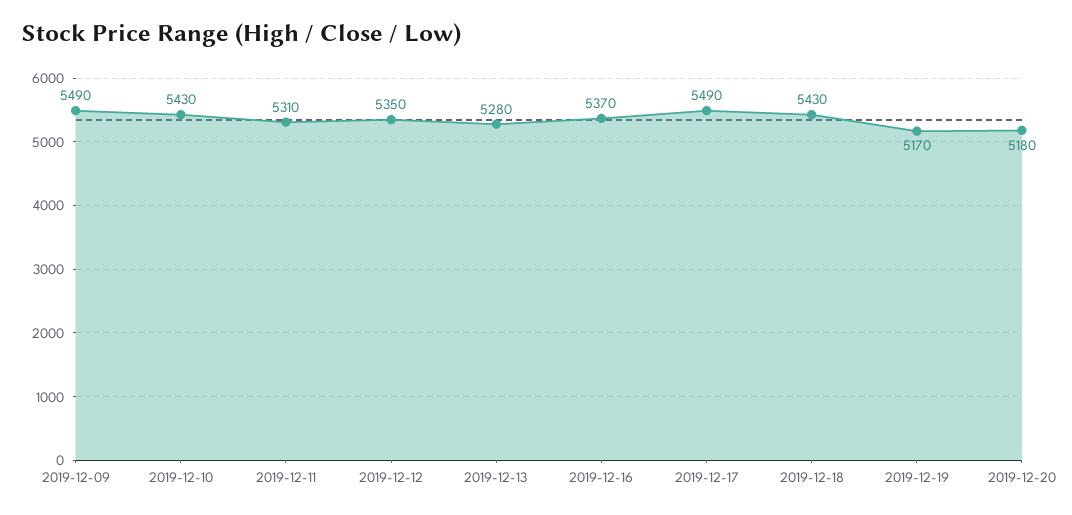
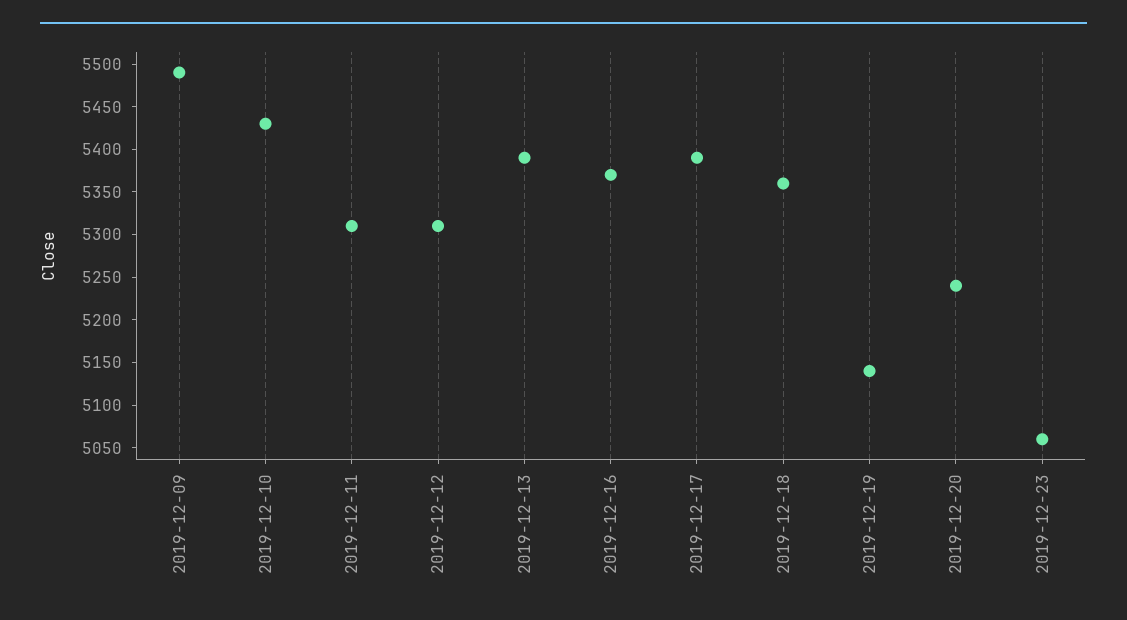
2019-12-12: 5350 -> 5310
2019-12-13: 5280 -> 5390
2019-12-17: 5490 -> 5390
2019-12-18: 5430 -> 5360
2019-12-19: 5170 -> 5140
2019-12-20: 5180 -> 5240
2019-12-23: none -> 5060

